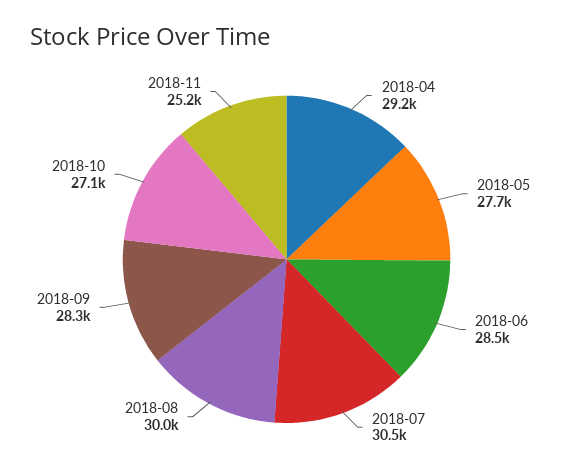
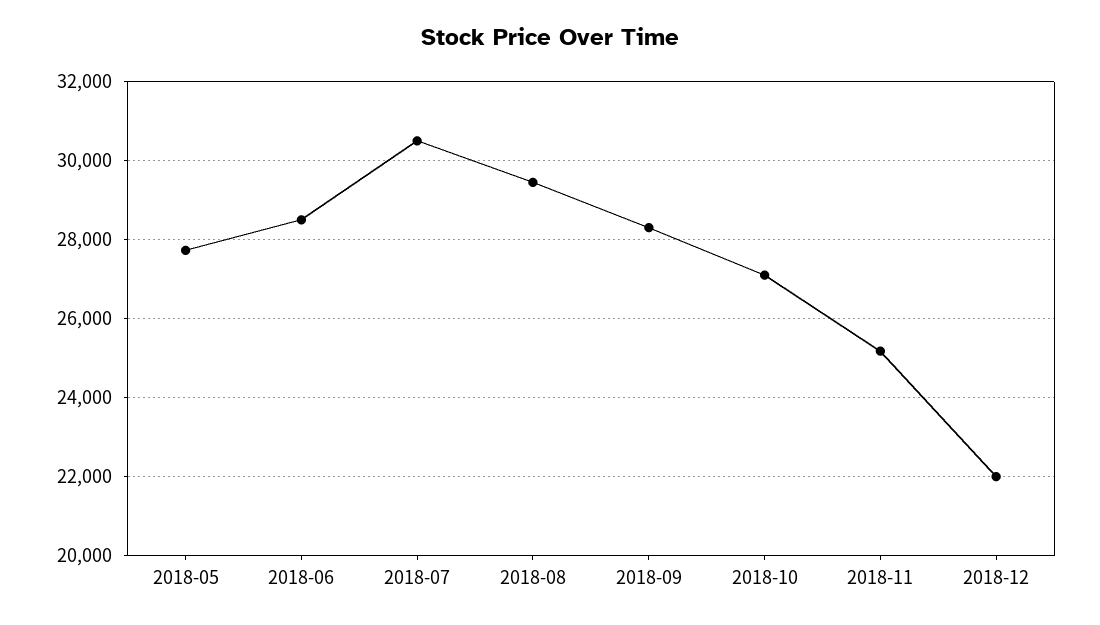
2018-04: 29200 -> none
2018-08: 30000 -> 29400
2018-12: none -> 22000

